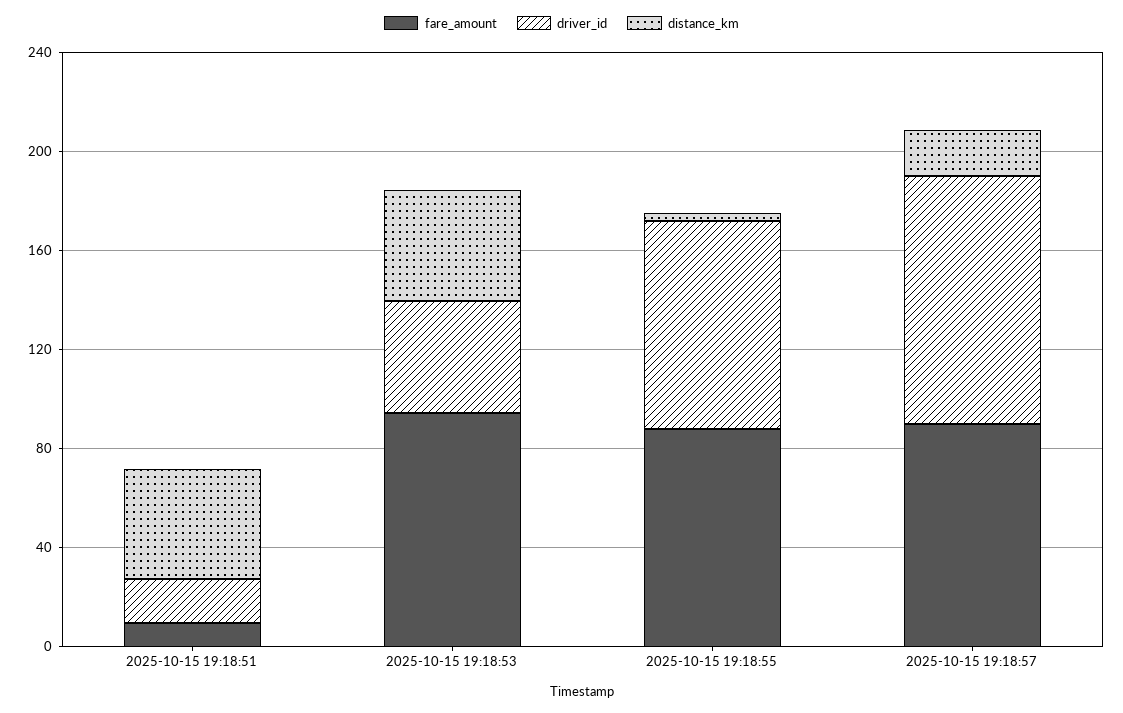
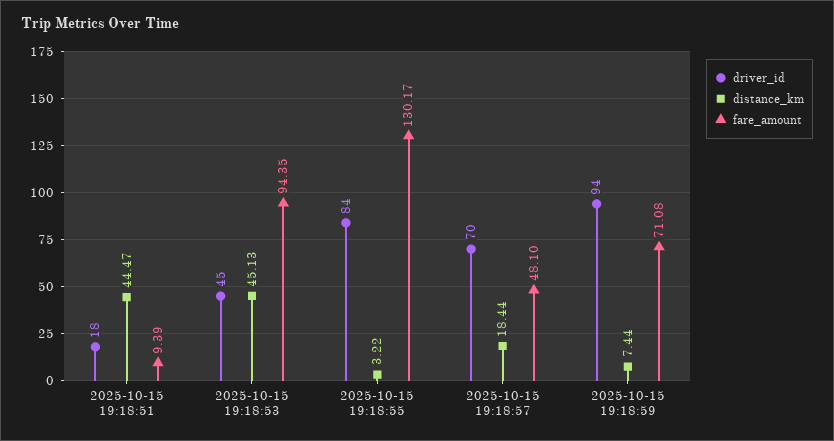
fare_amount, 2025-10-15 19:18:55: 90 -> 130.17
fare_amount, 2025-10-15 19:18:57: 90 -> 48.1
driver_id, 2025-10-15 19:18:57: 100 -> 70
driver_id, 2025-10-15 19:18:59: none -> 94
distance_km, 2025-10-15 19:18:59: none -> 7.44
fare_amount, 2025-10-15 19:18:59: none -> 71.08

